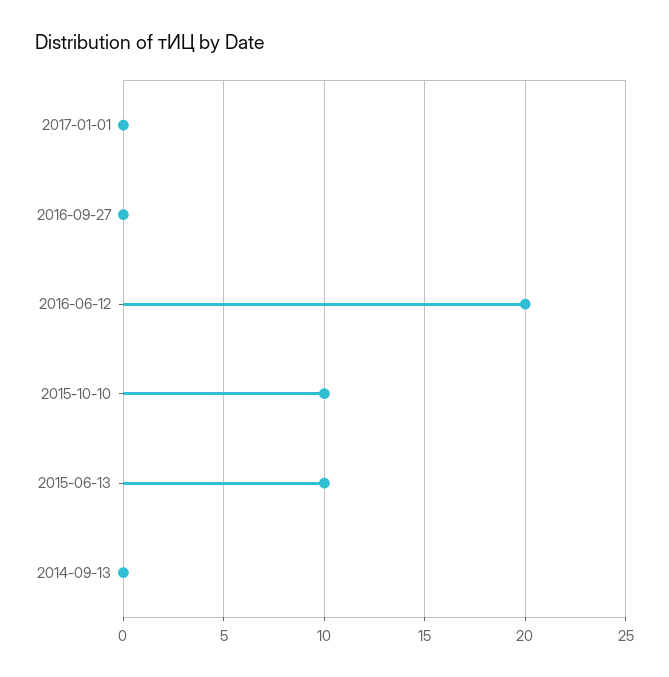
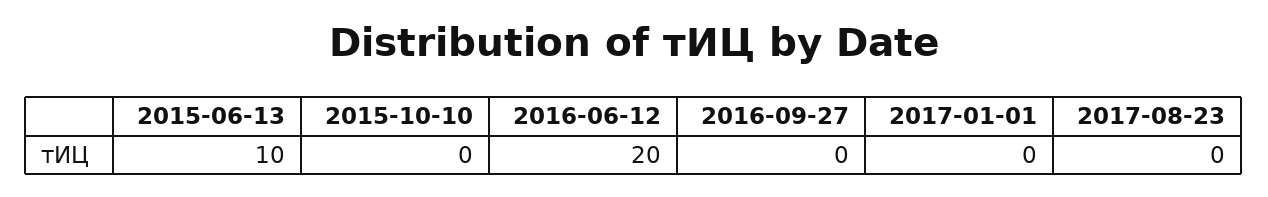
2015-10-10: 10 -> 0
2014-09-13: 0 -> none
2017-08-23: none -> 0

